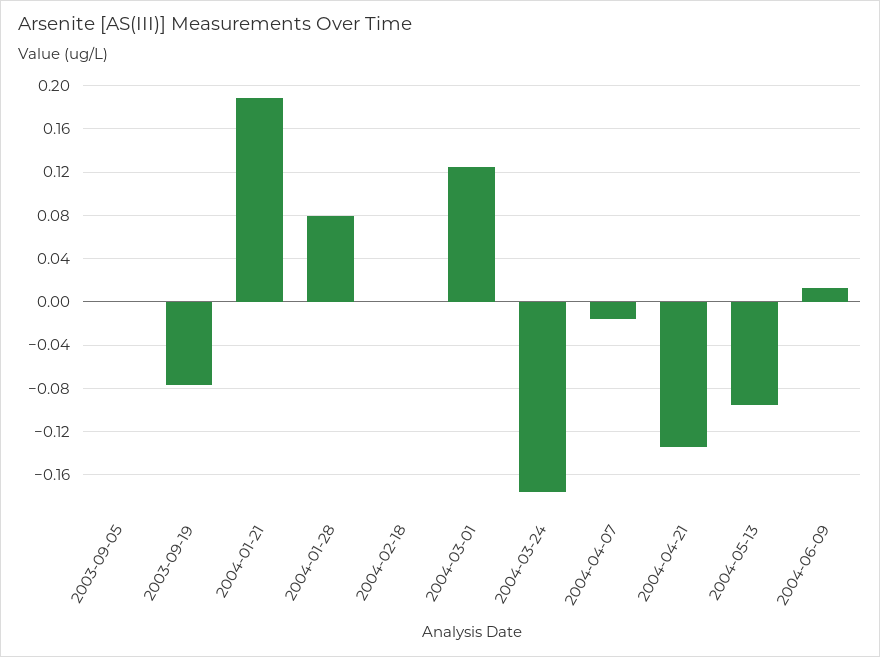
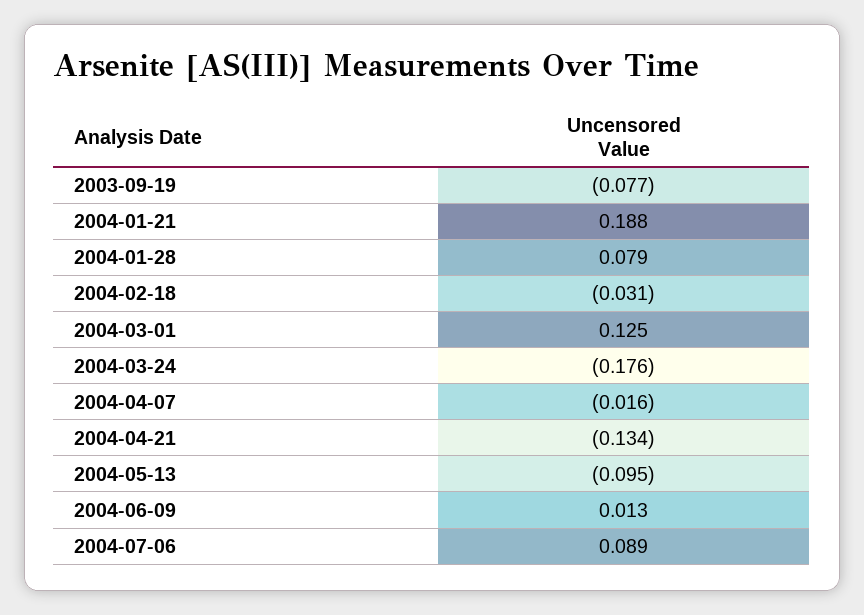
2003-09-05: 0 -> none
2004-02-18: 0 -> -0.031
2004-07-06: none -> 0.089

